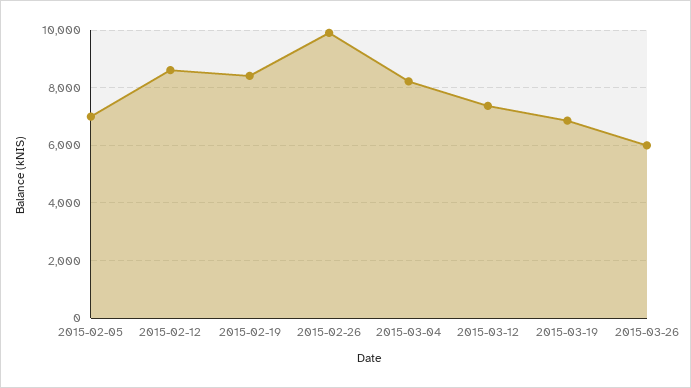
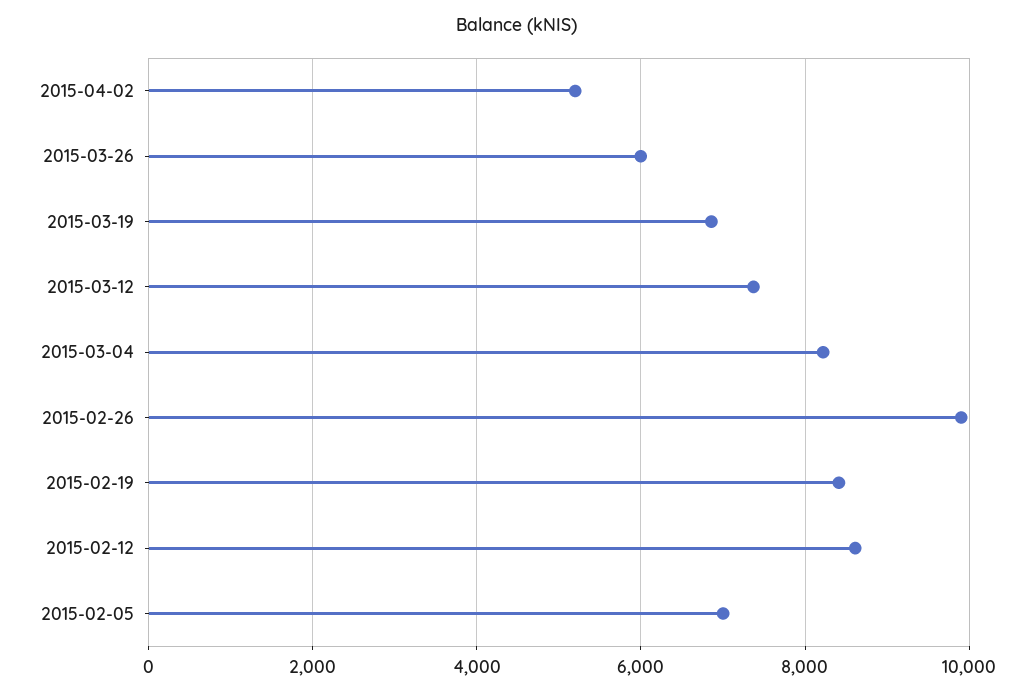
2015-04-02: none -> 5200

